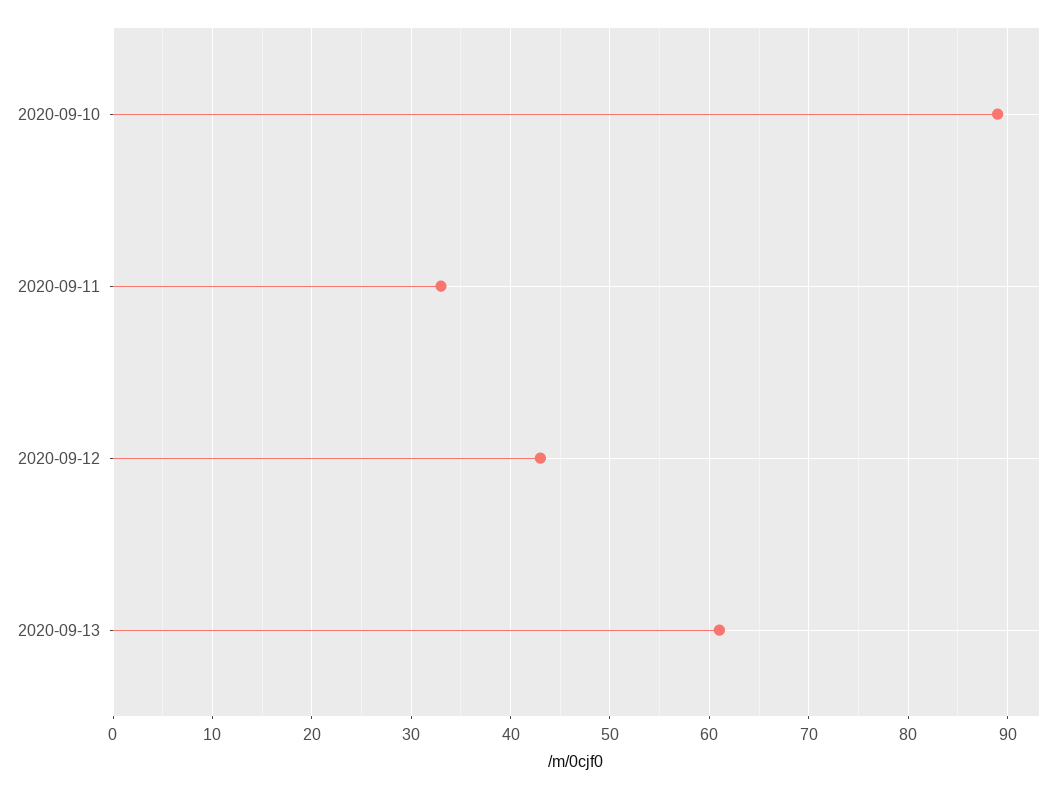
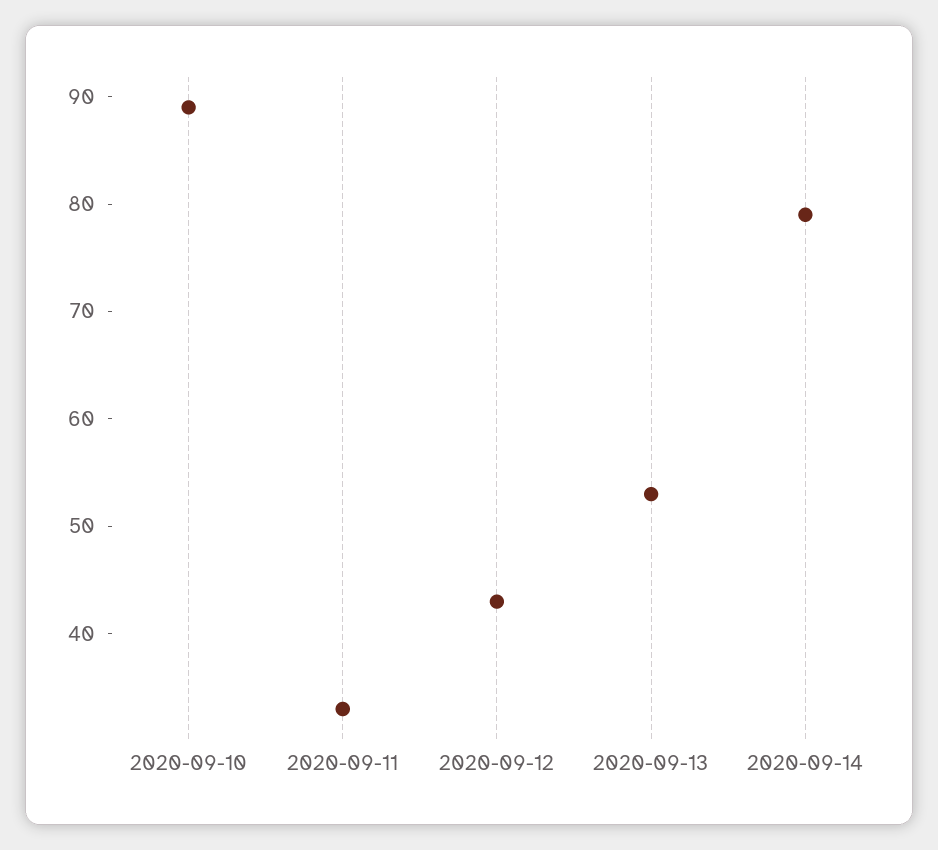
2020-09-13: 61 -> 53
2020-09-14: none -> 79

